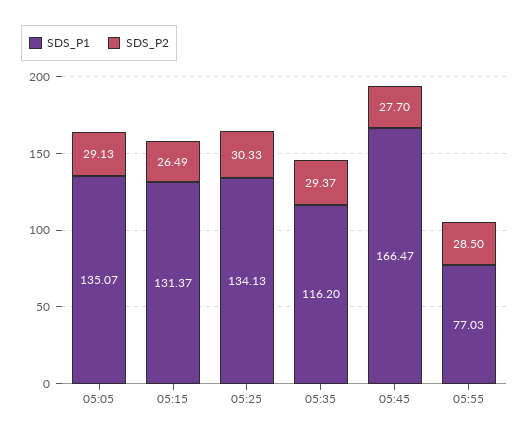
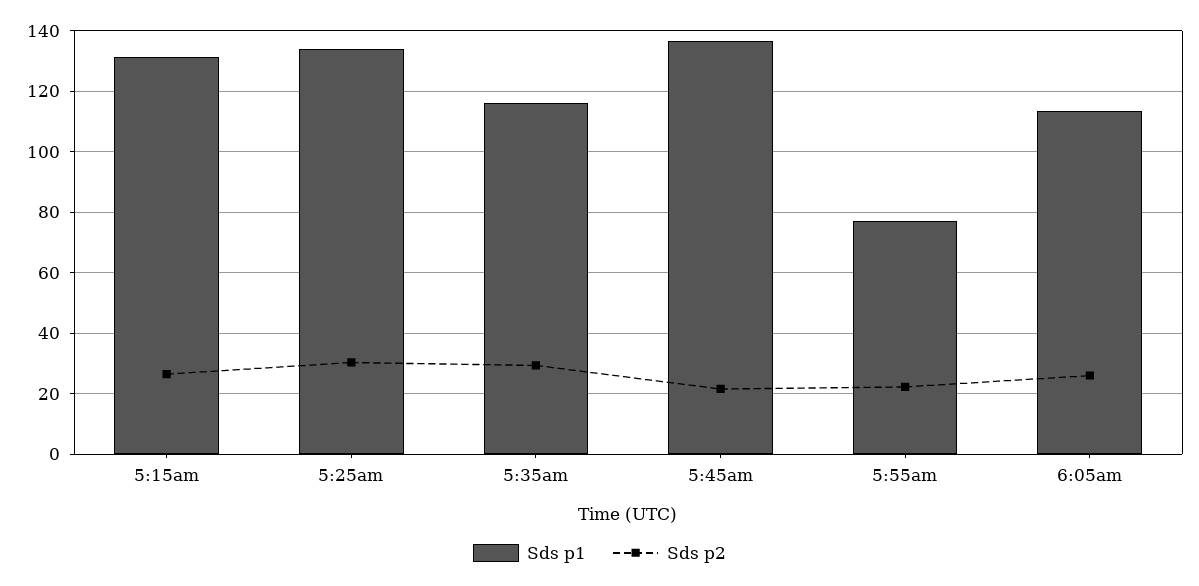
SDS_P1, 05:05: 135.07 -> none
SDS_P2, 05:05: 29.13 -> none
SDS_P1, 05:45: 166.47 -> 136
SDS_P2, 05:45: 27.7 -> 22
SDS_P2, 05:55: 28.5 -> 22
SDS_P1, 6:05am: none -> 114
SDS_P2, 6:05am: none -> 26

